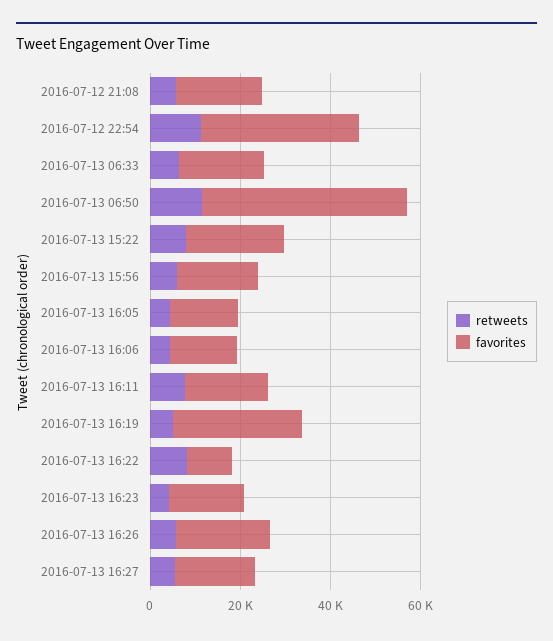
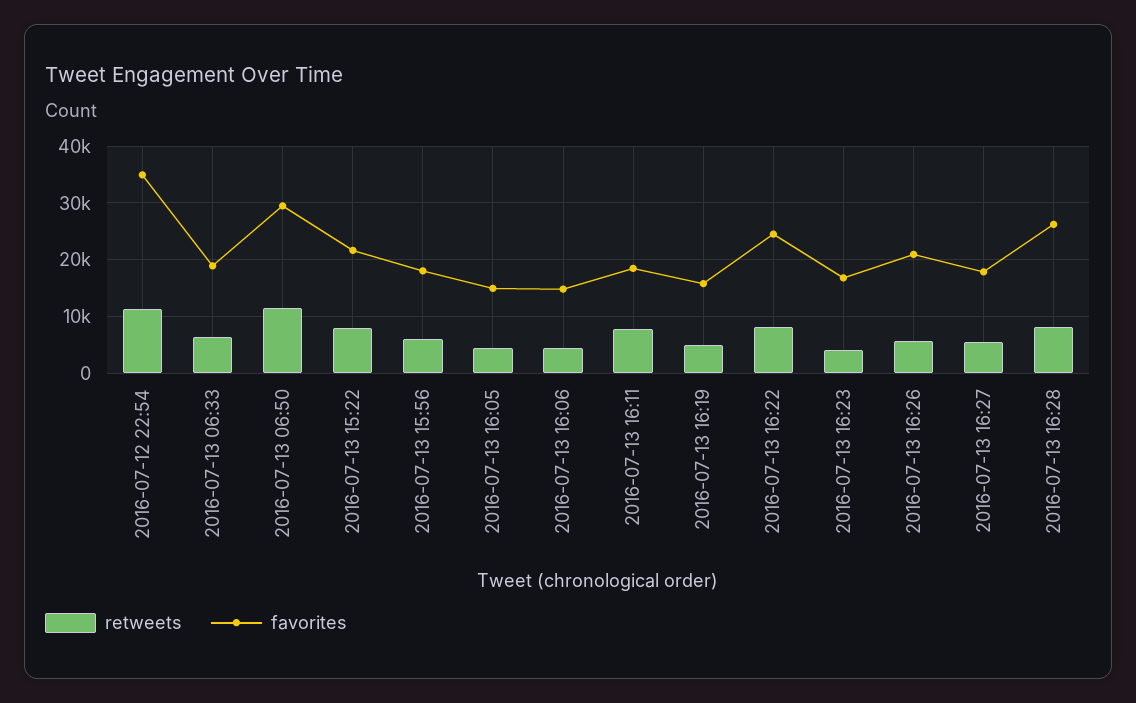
retweets, 2016-07-12 21:08: 5000 -> none
favorites, 2016-07-12 21:08: 20000 -> none
favorites, 2016-07-13 06:50: 45000 -> 30000
favorites, 2016-07-13 16:19: 30000 -> 16000
favorites, 2016-07-13 16:22: 10000 -> 24000
retweets, 2016-07-13 16:28: none -> 8000
favorites, 2016-07-13 16:28: none -> 26000

